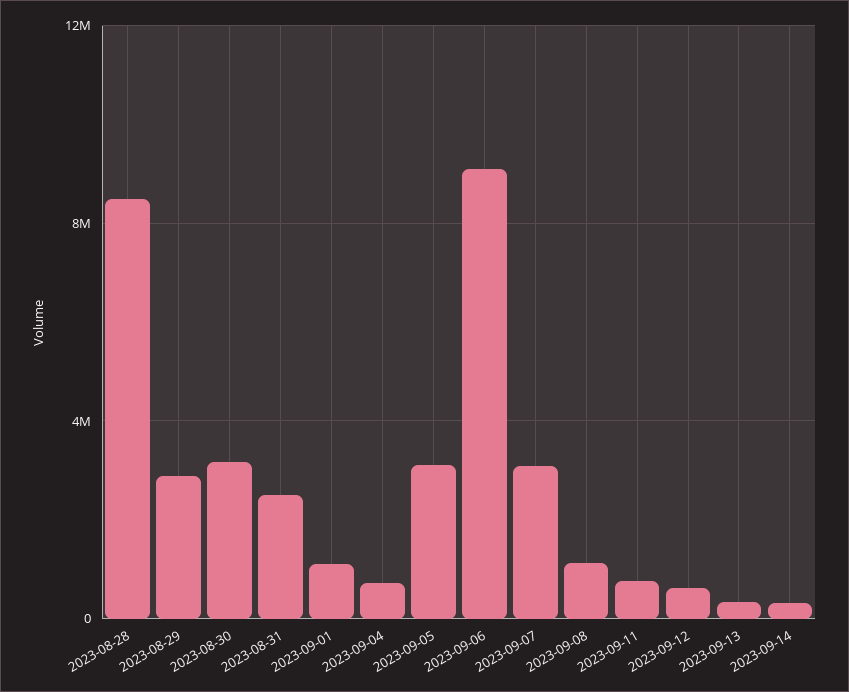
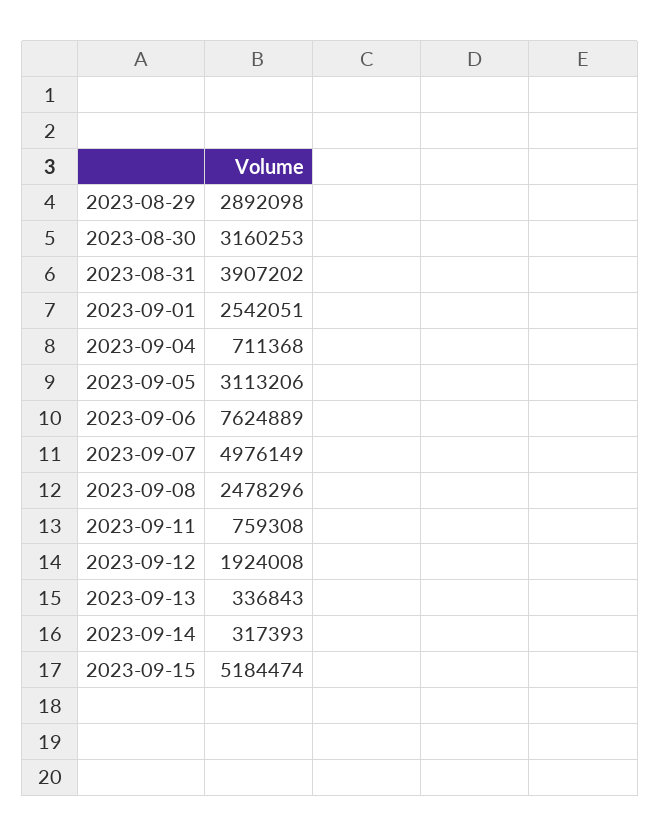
2023-08-28: 8500000 -> none
2023-08-31: 2500000 -> 3907202
2023-09-01: 1000000 -> 2542051
2023-09-06: 9000000 -> 7624889
2023-09-07: 3000000 -> 4976149
2023-09-08: 1000000 -> 2478296
2023-09-12: 500000 -> 1924008
2023-09-15: none -> 5184474

